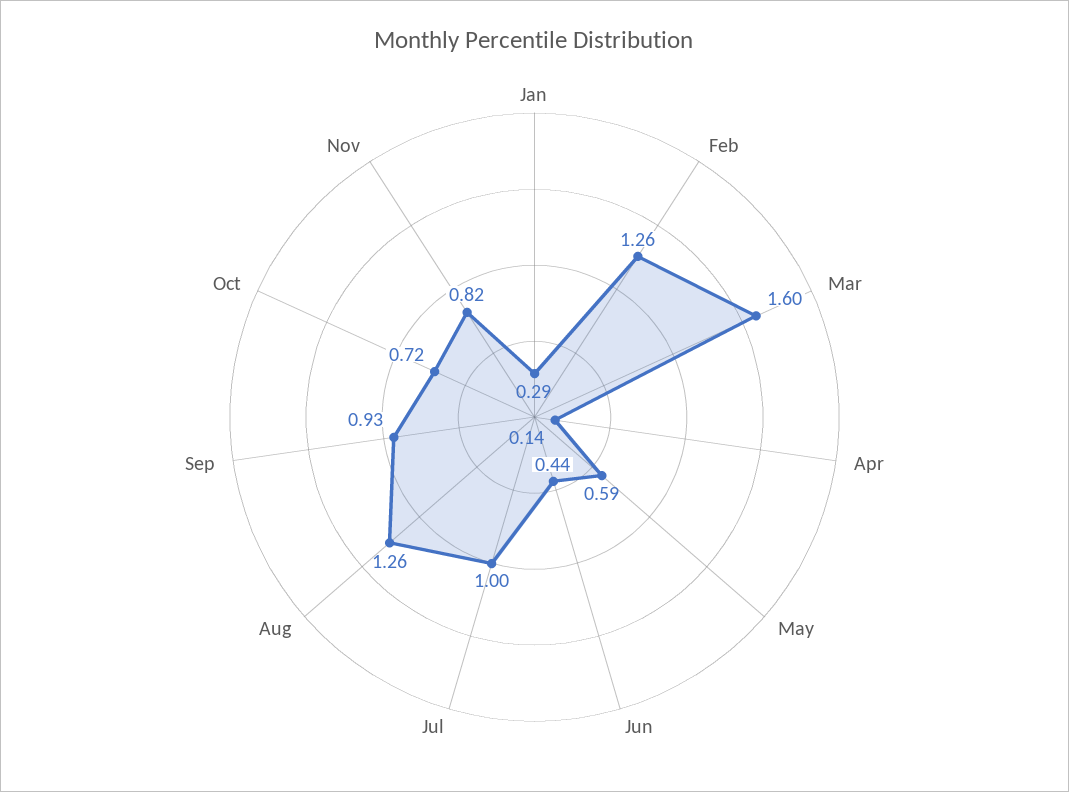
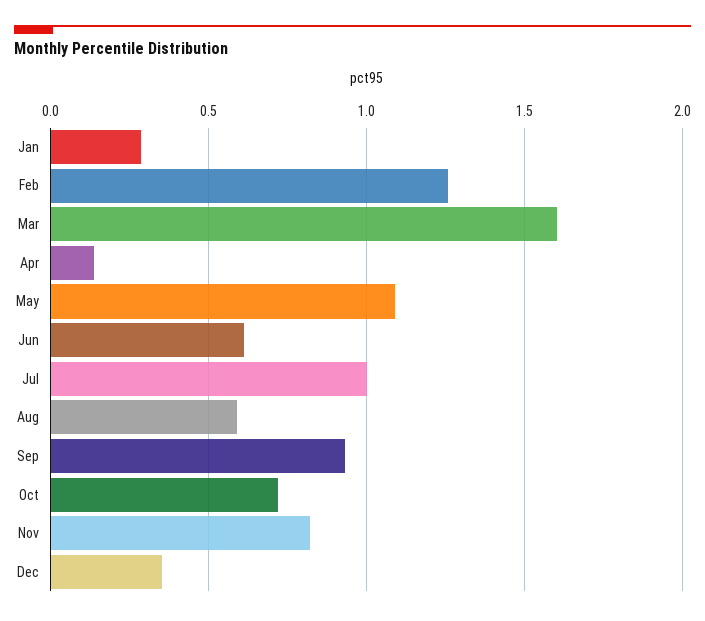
May: 0.59 -> 1.1
Jun: 0.44 -> 0.6
Aug: 1.26 -> 0.6
Dec: none -> 0.35

